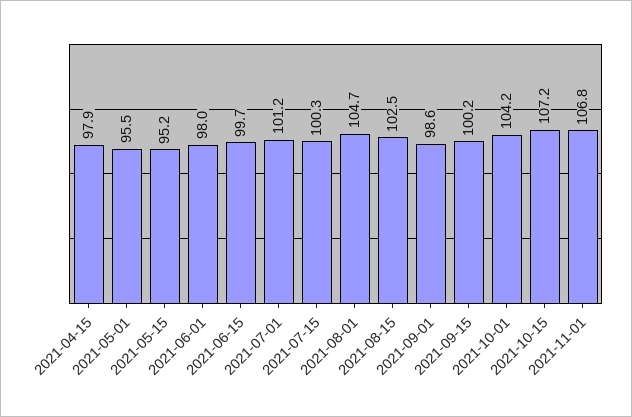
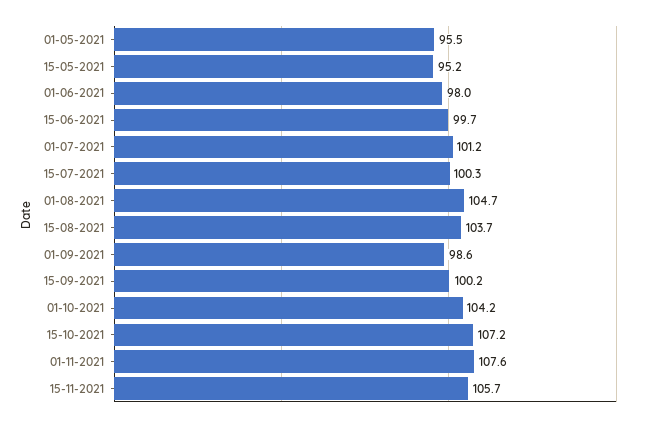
2021-04-15: 97.9 -> none
2021-08-15: 102.5 -> 103.7
2021-11-01: 106.8 -> 107.6
15-11-2021: none -> 105.7

